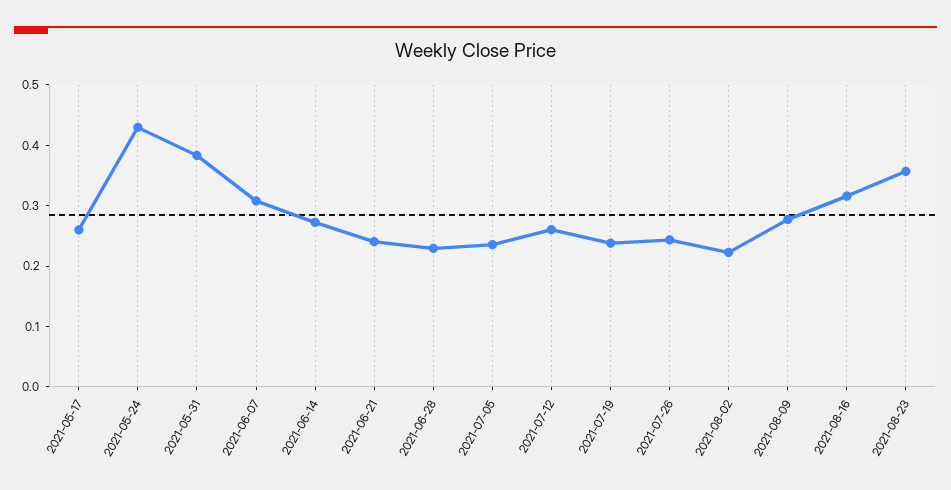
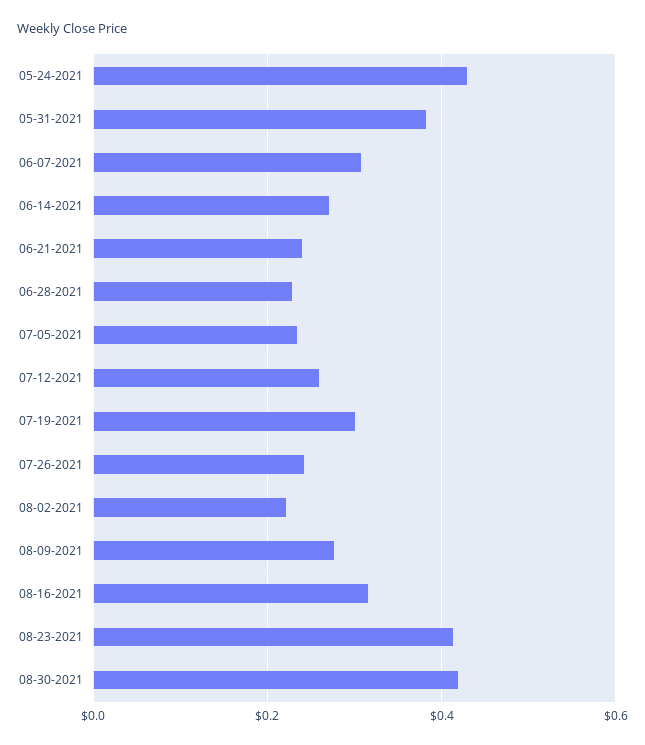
2021-05-17: 0.26 -> none
2021-07-19: 0.24 -> 0.3
2021-08-23: 0.36 -> 0.42
08-30-2021: none -> 0.42

